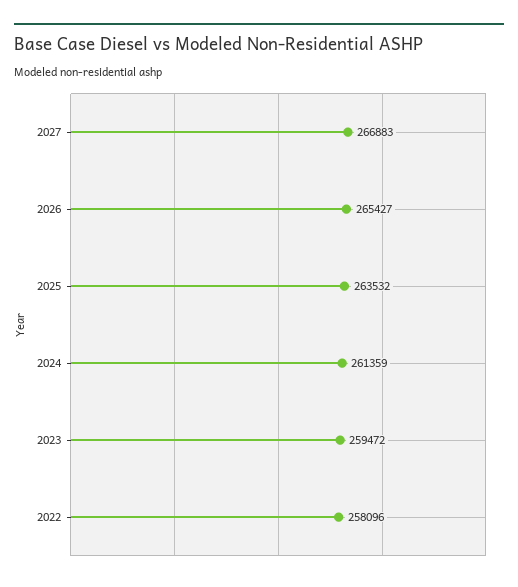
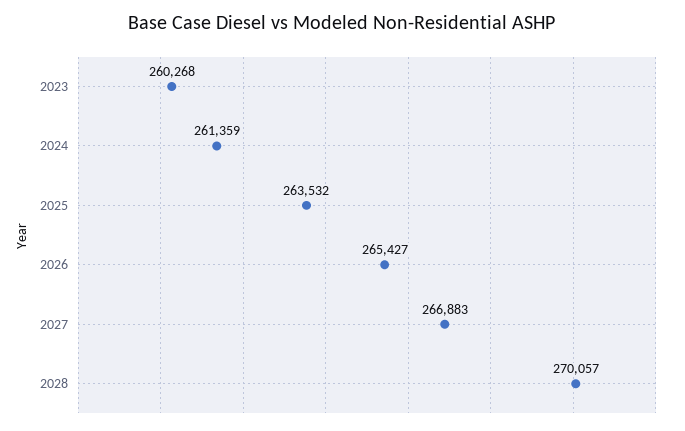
2023: 259472 -> 260268
2022: 258096 -> none
2028: none -> 270057

